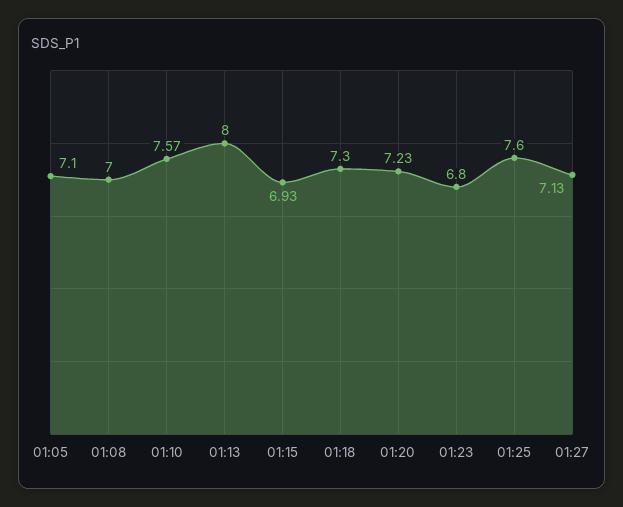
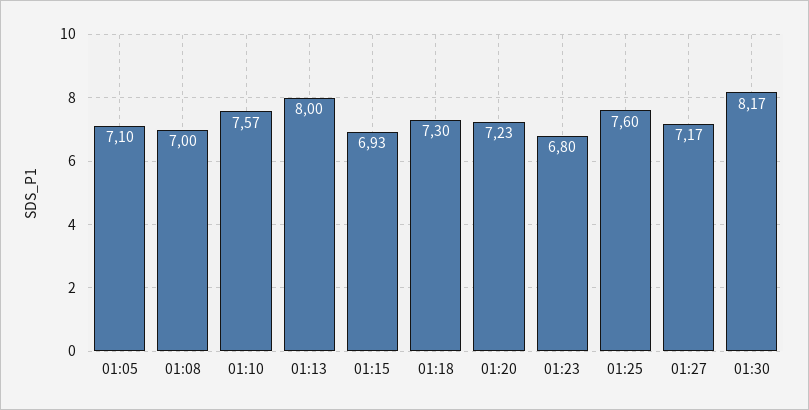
01:27: 7.13 -> 7.17
01:30: none -> 8.17

